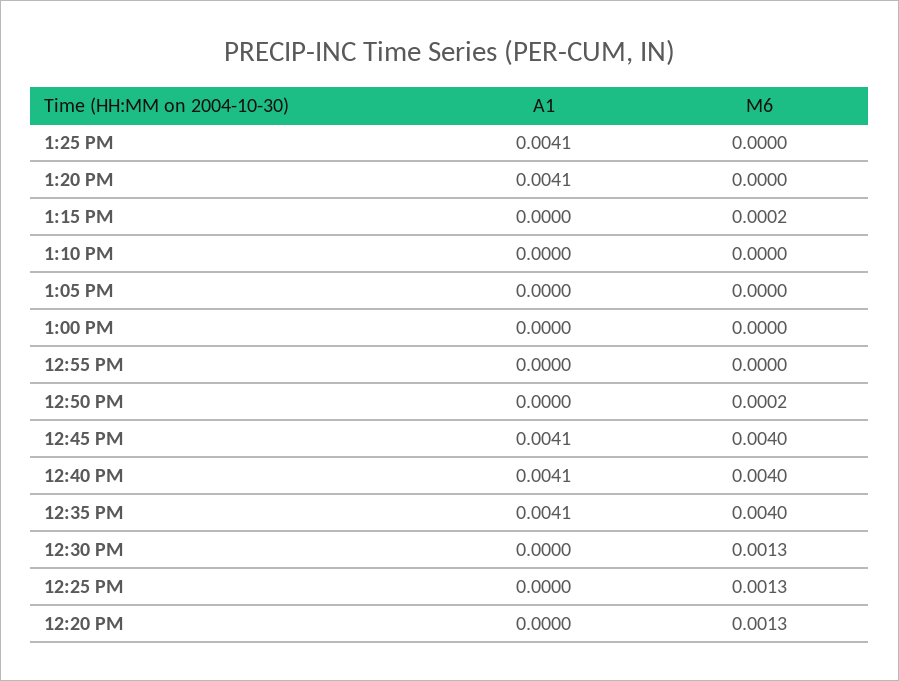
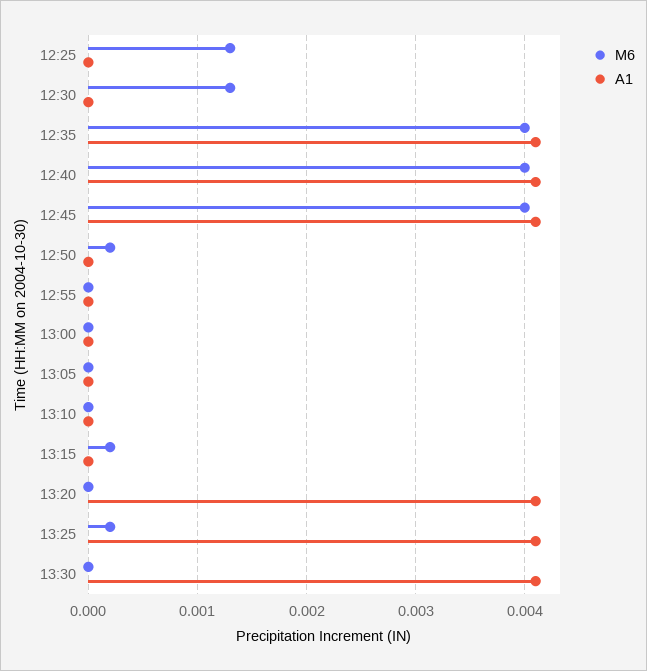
M6, 1:25 PM: 0 -> 0.0002
A1, 12:20 PM: 0 -> none
M6, 12:20 PM: 0.0013 -> none
M6, 13:30: none -> 0
A1, 13:30: none -> 0.0041

